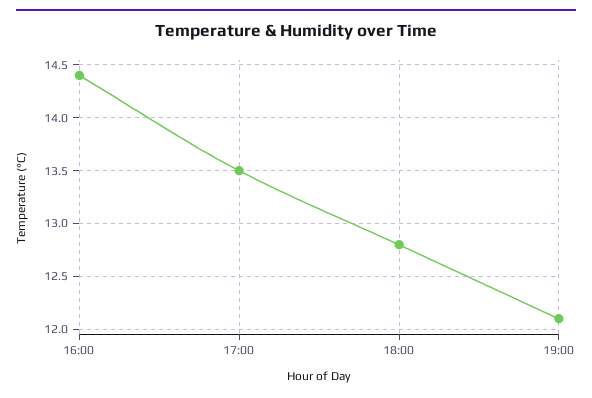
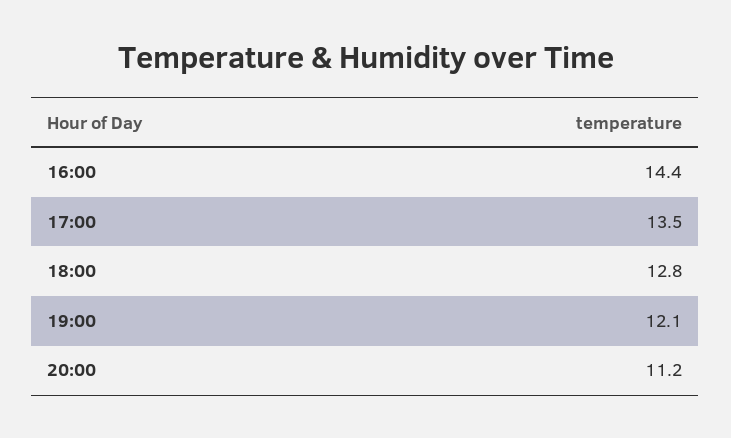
20:00: none -> 11.2

